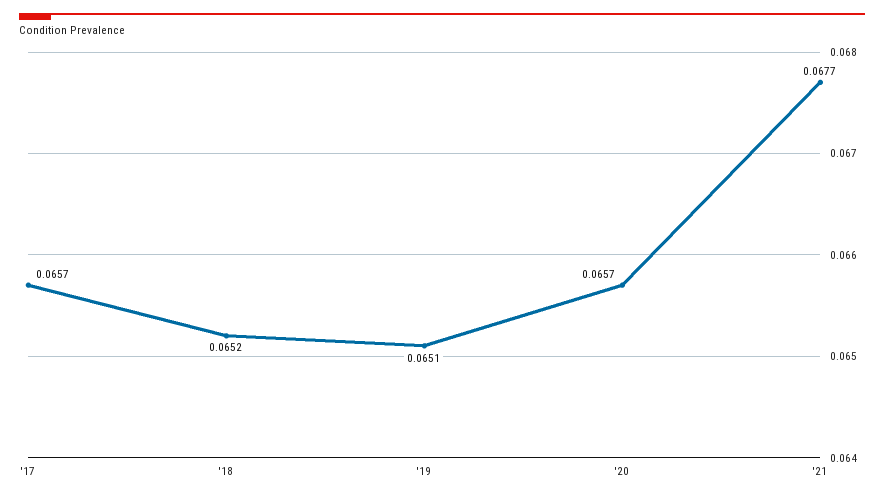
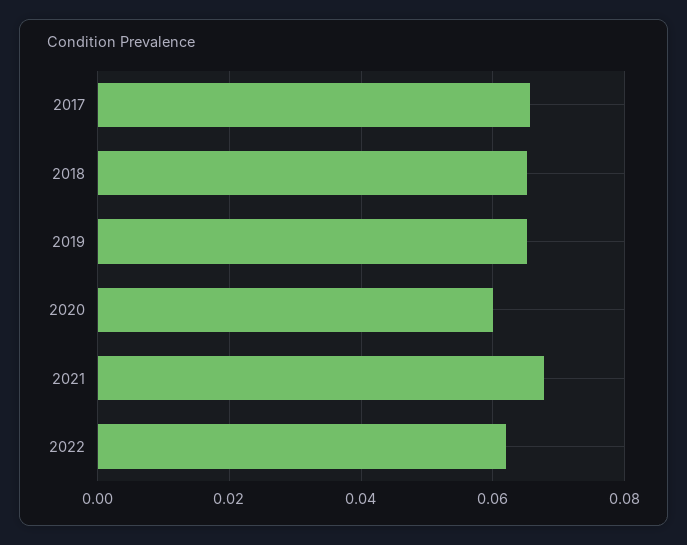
'20: 0.0657 -> 0.06
2022: none -> 0.062

